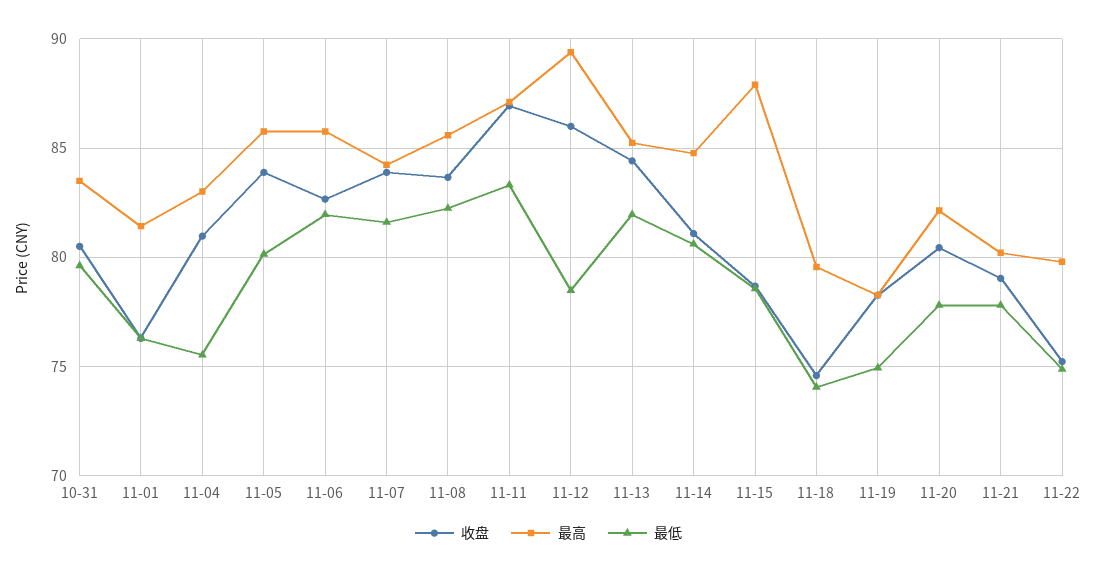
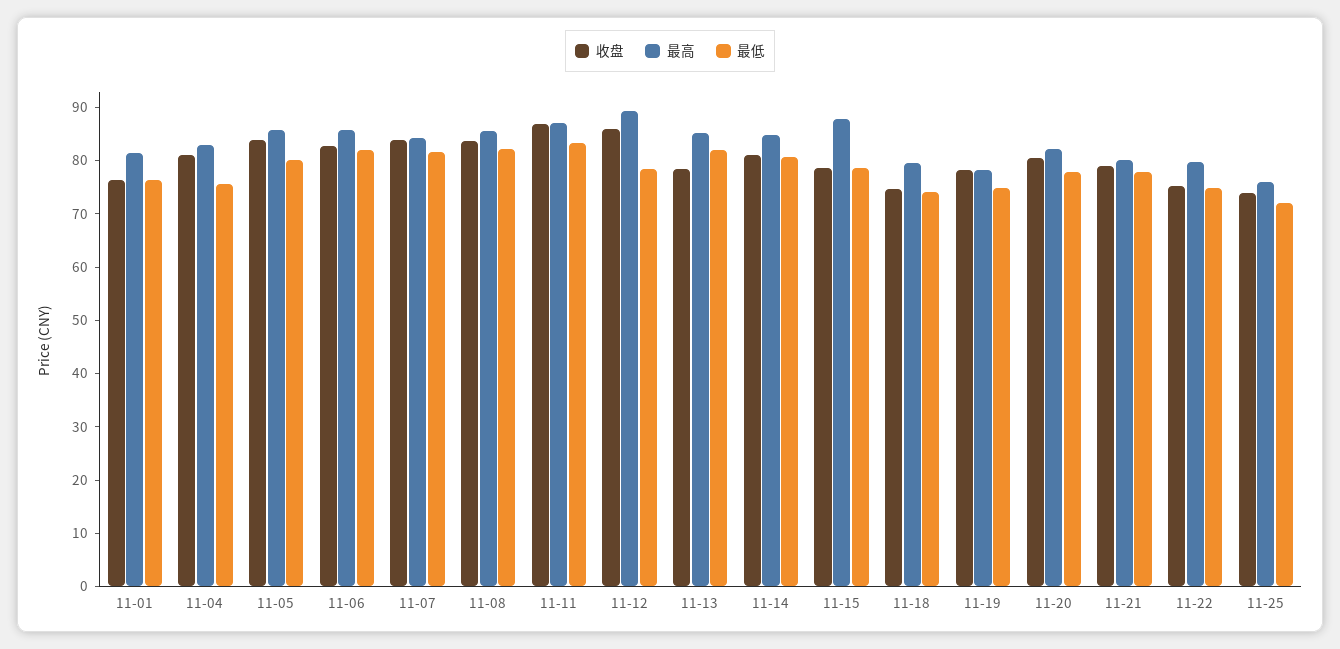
收盘, 10-31: 80.5 -> none
最高, 10-31: 83.5 -> none
最低, 10-31: 79.5 -> none
收盘, 11-13: 84.5 -> 78
收盘, 11-25: none -> 74
最高, 11-25: none -> 76
最低, 11-25: none -> 72

